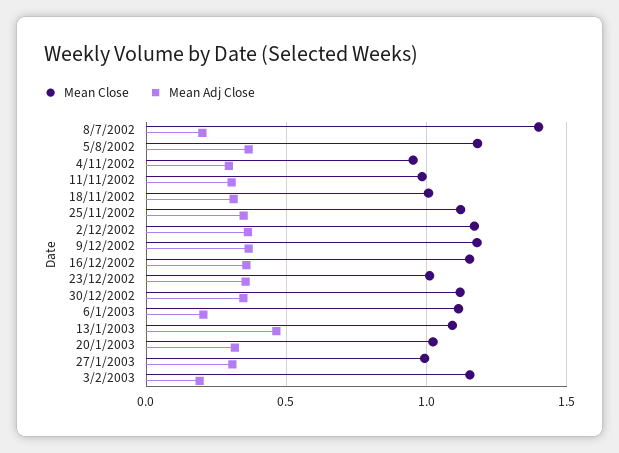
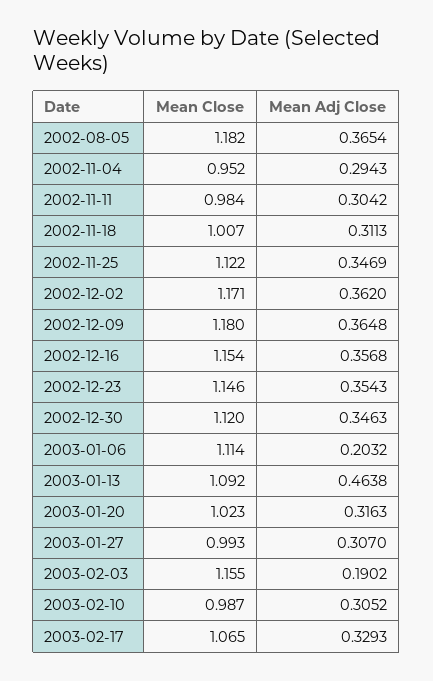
Mean Close, 8/7/2002: 1.4 -> none
Mean Adj Close, 8/7/2002: 0.2 -> none
Mean Close, 23/12/2002: 1 -> 1.146
Mean Close, 2003-02-10: none -> 0.987
Mean Adj Close, 2003-02-10: none -> 0.3052
Mean Close, 2003-02-17: none -> 1.065
Mean Adj Close, 2003-02-17: none -> 0.3293

